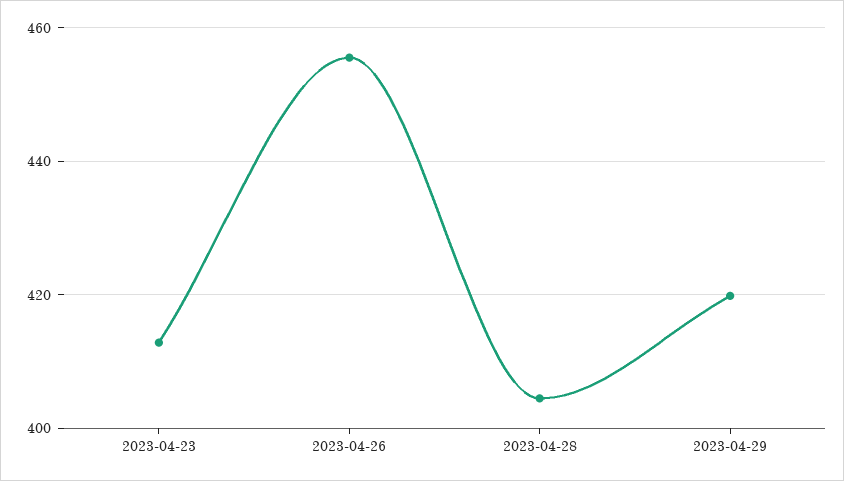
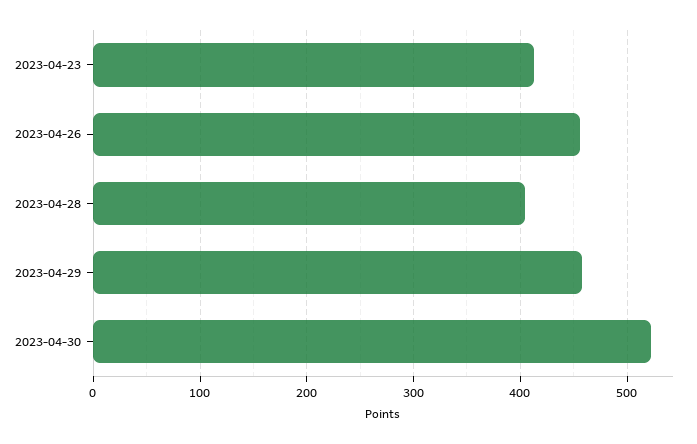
2023-04-29: 420 -> 460
2023-04-30: none -> 520

